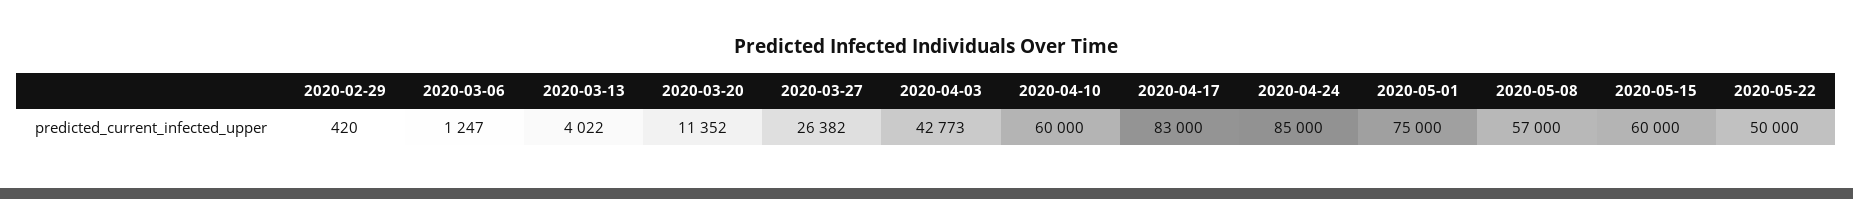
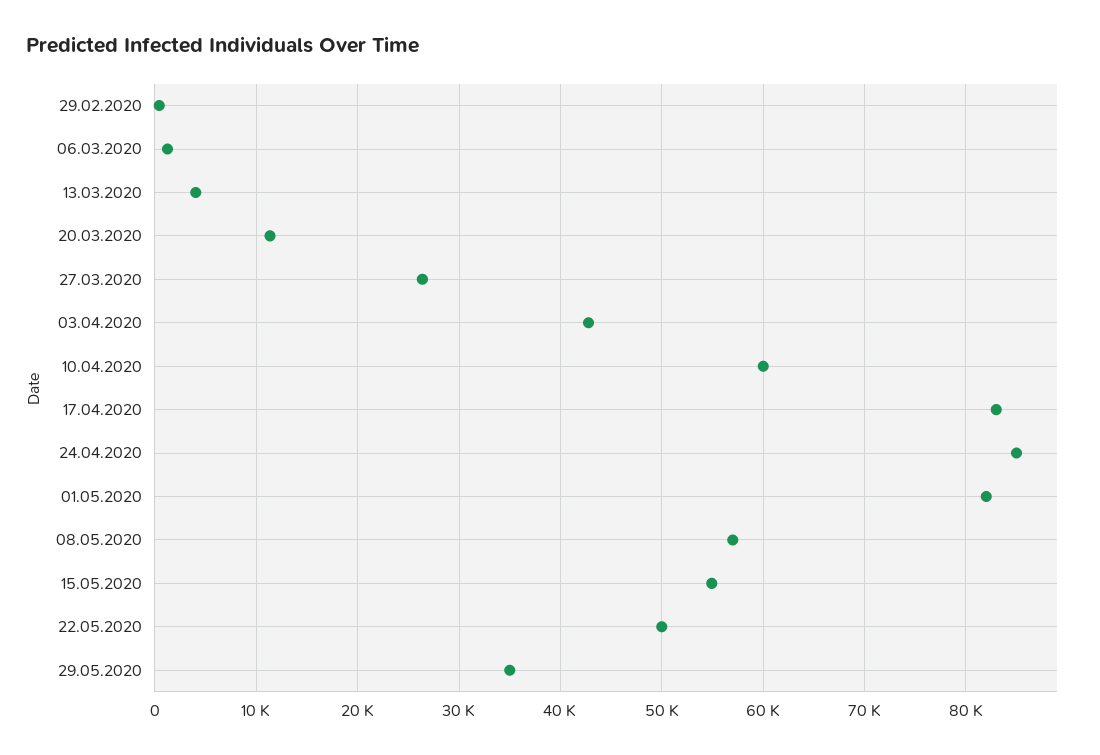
2020-05-01: 75000 -> 82000
2020-05-15: 60000 -> 55000
29.05.2020: none -> 35000

